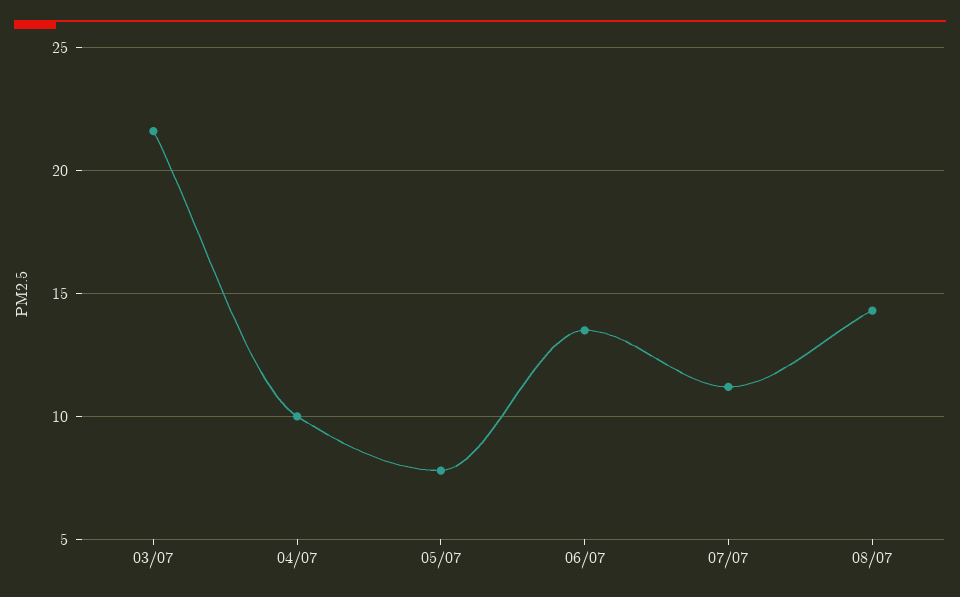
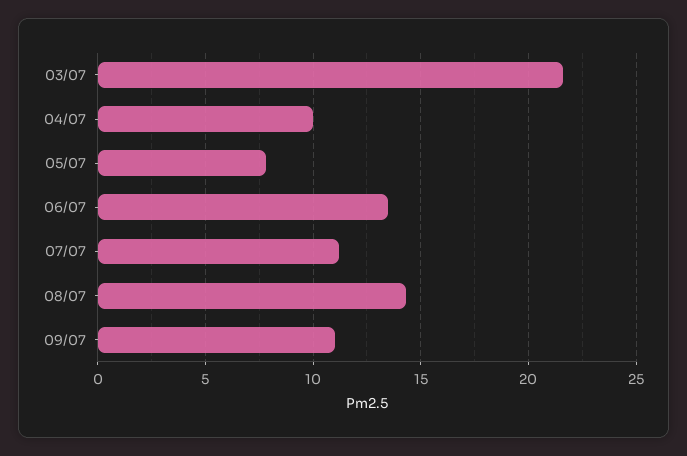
09/07: none -> 11

